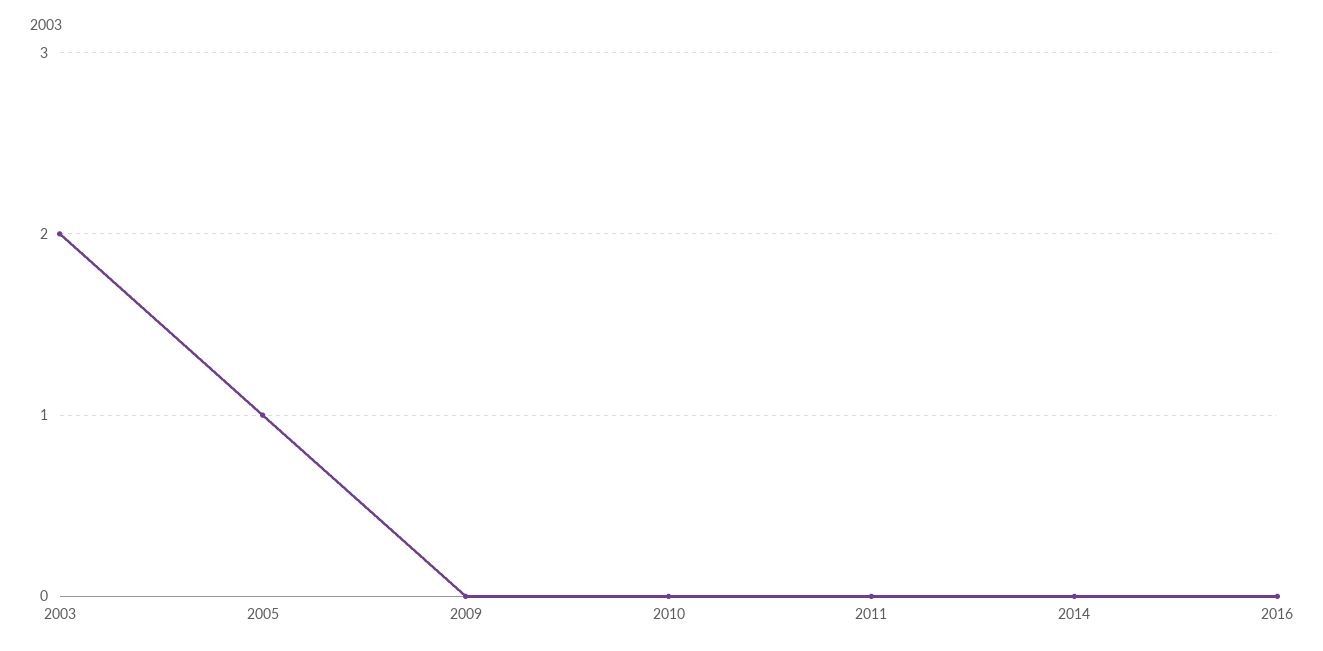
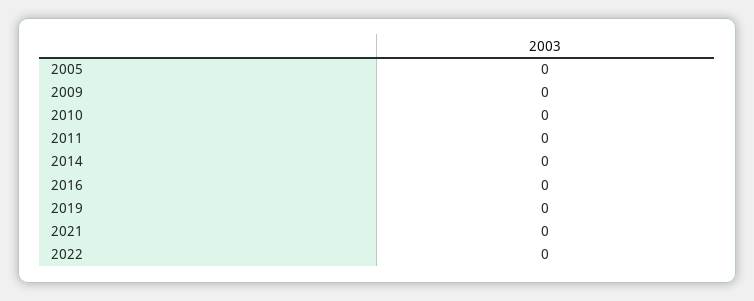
2003: 2 -> none
2005: 1 -> 0
2019: none -> 0
2021: none -> 0
2022: none -> 0

